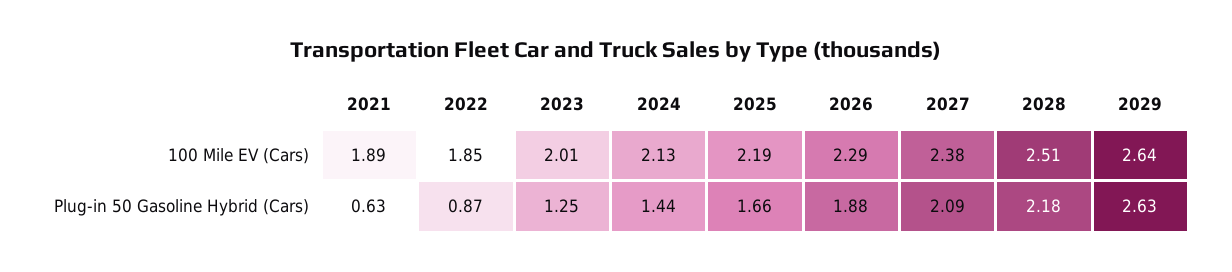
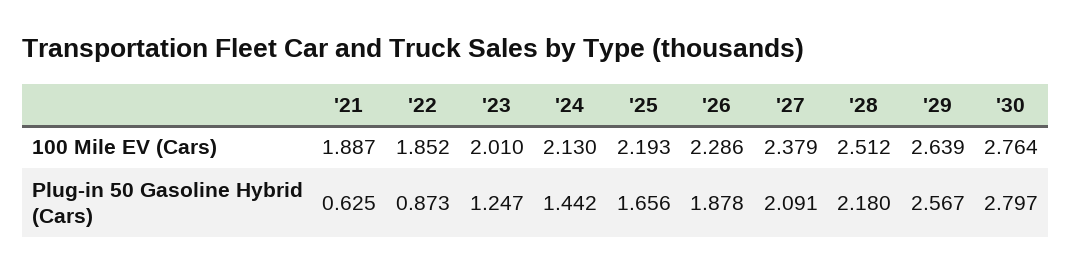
2029, Plug-in 50 Gasoline Hybrid (Cars): 2.63 -> 2.567
'30, 100 Mile EV (Cars): none -> 2.764
'30, Plug-in 50 Gasoline Hybrid (Cars): none -> 2.797

